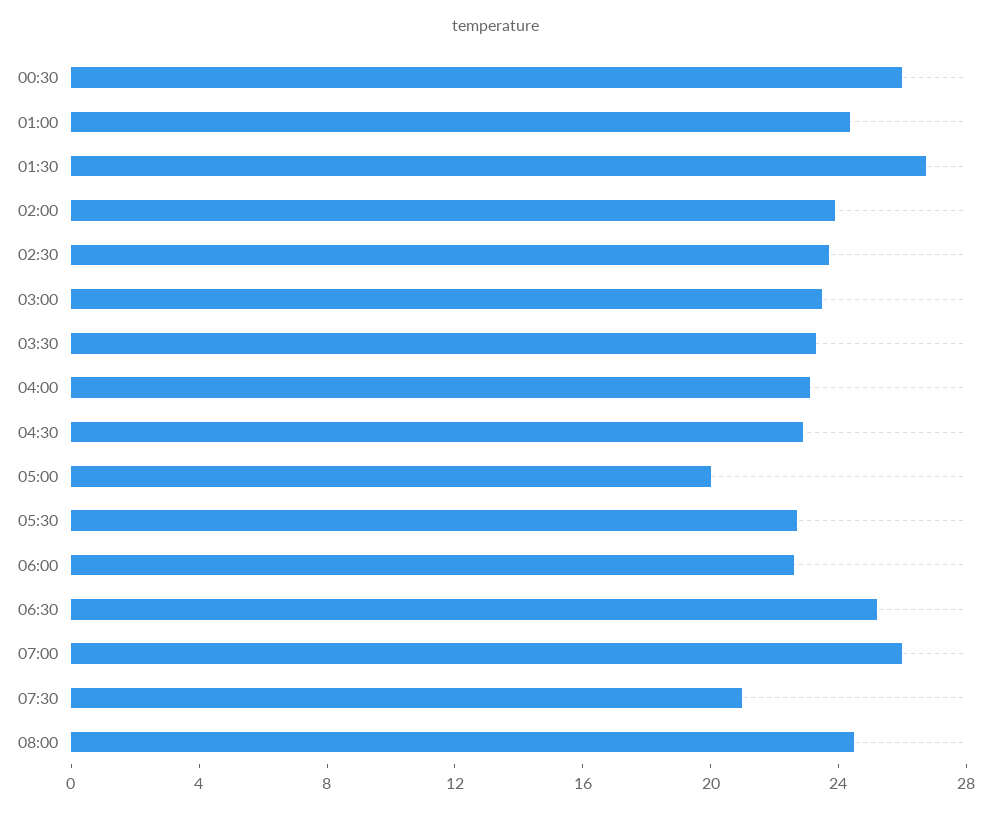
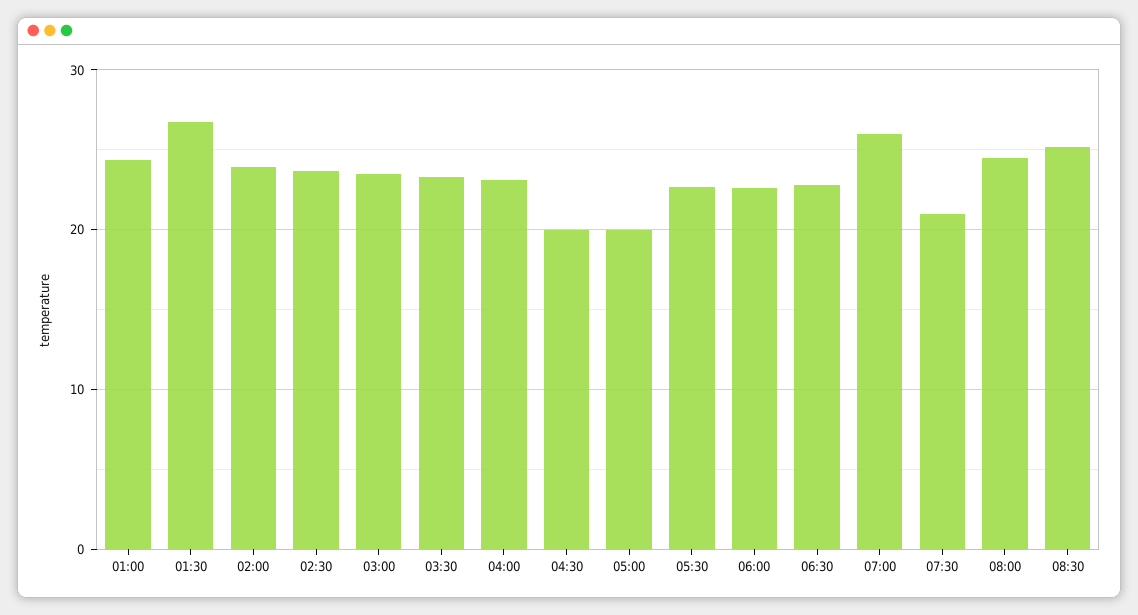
00:30: 26 -> none
04:30: 23 -> 20
06:30: 25 -> 23
08:30: none -> 25

